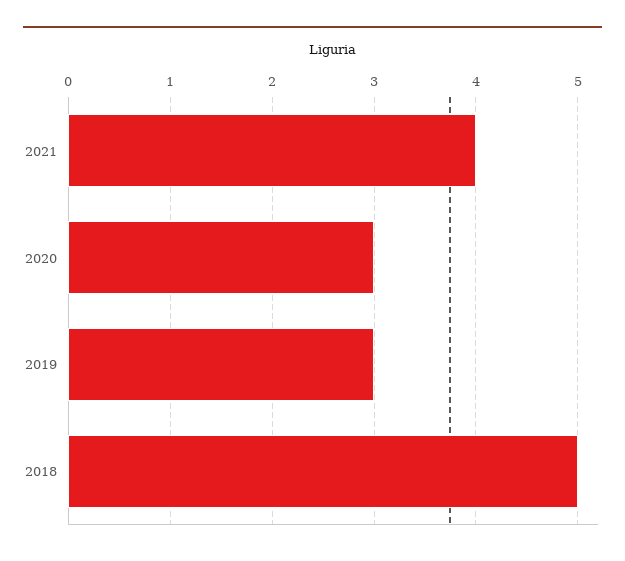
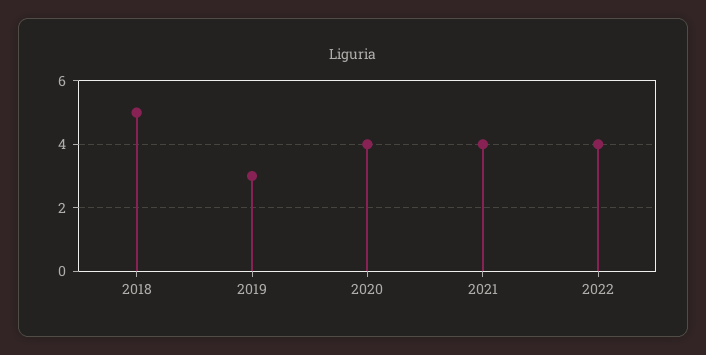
2020: 3 -> 4
2022: none -> 4

